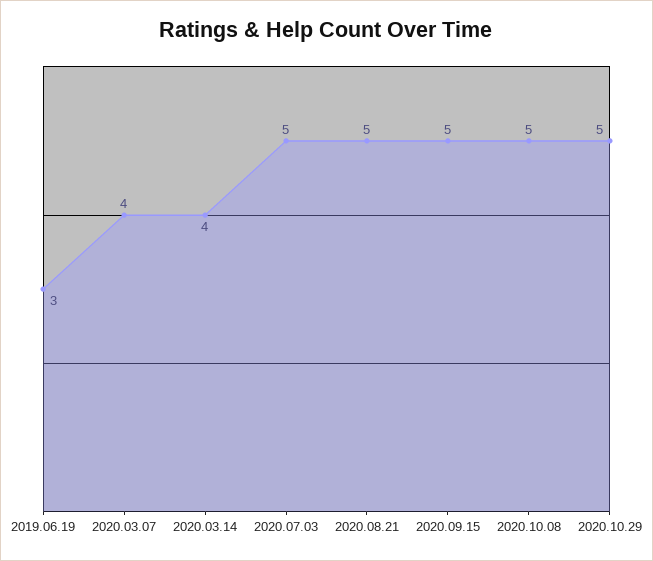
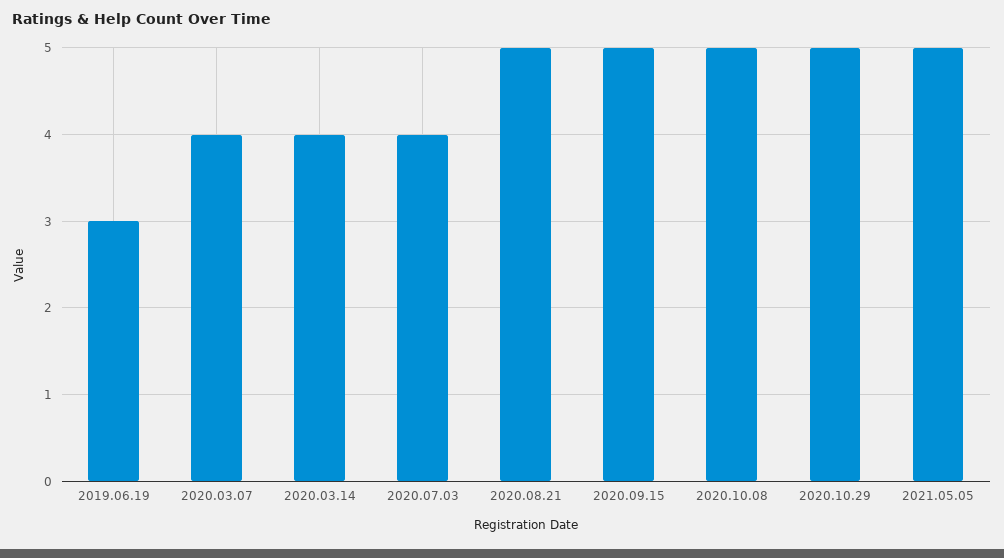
2020.07.03: 5 -> 4
2021.05.05: none -> 5

